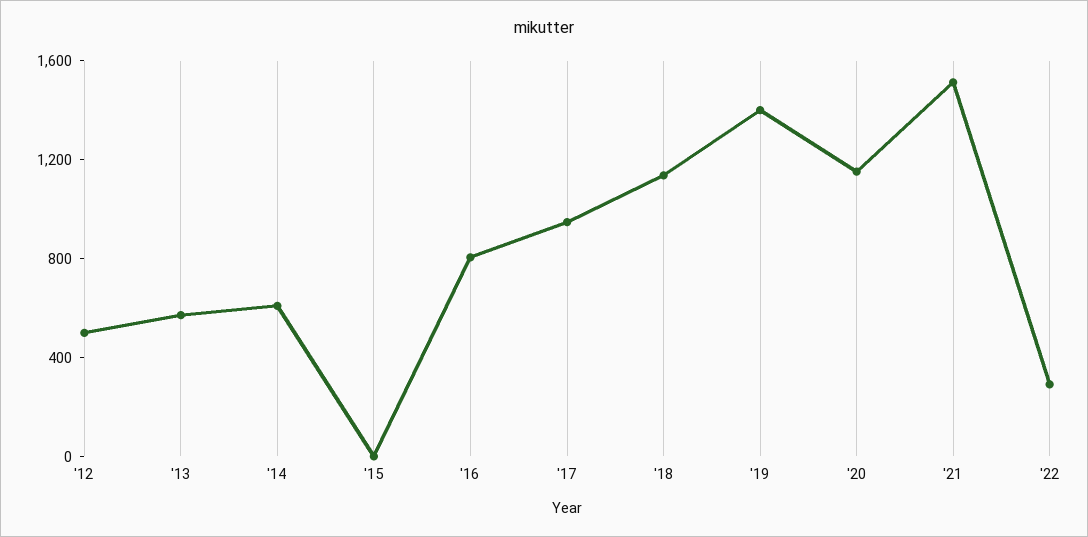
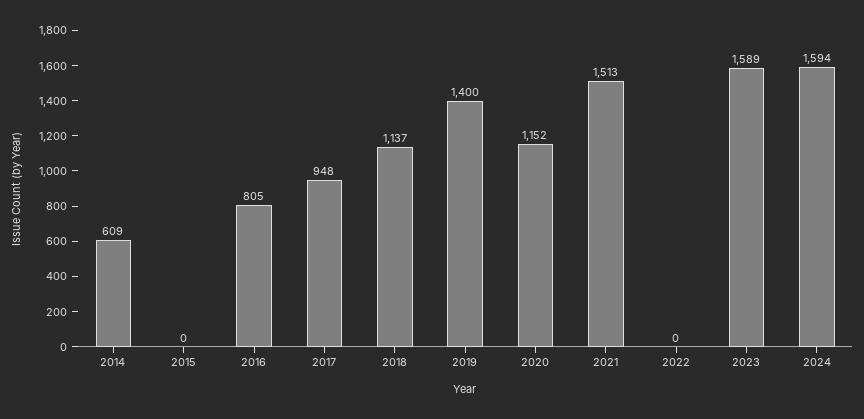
'12: 500 -> none
'13: 600 -> none
'22: 300 -> 0
2023: none -> 1589
2024: none -> 1594

